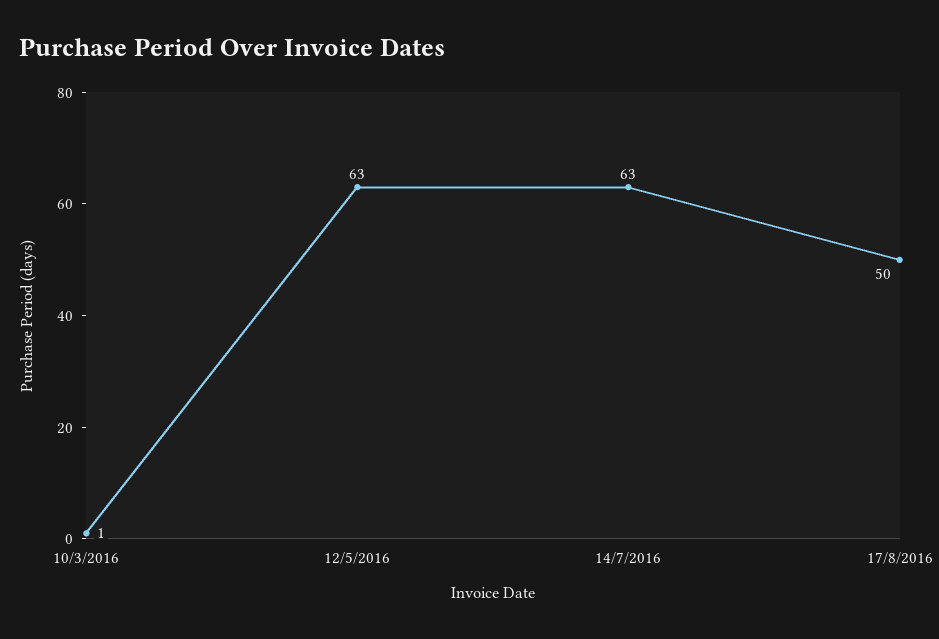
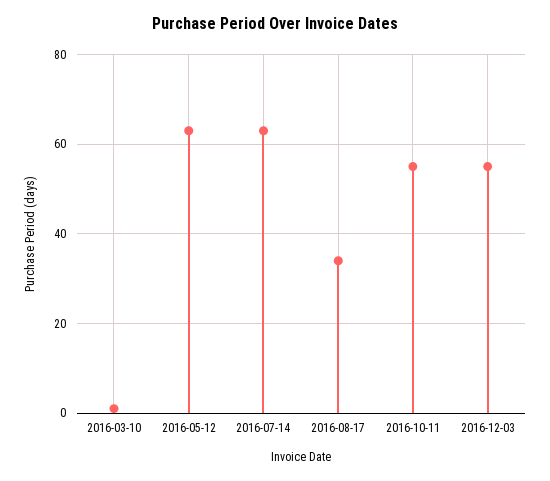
17/8/2016: 50 -> 35
2016-10-11: none -> 55
2016-12-03: none -> 55

